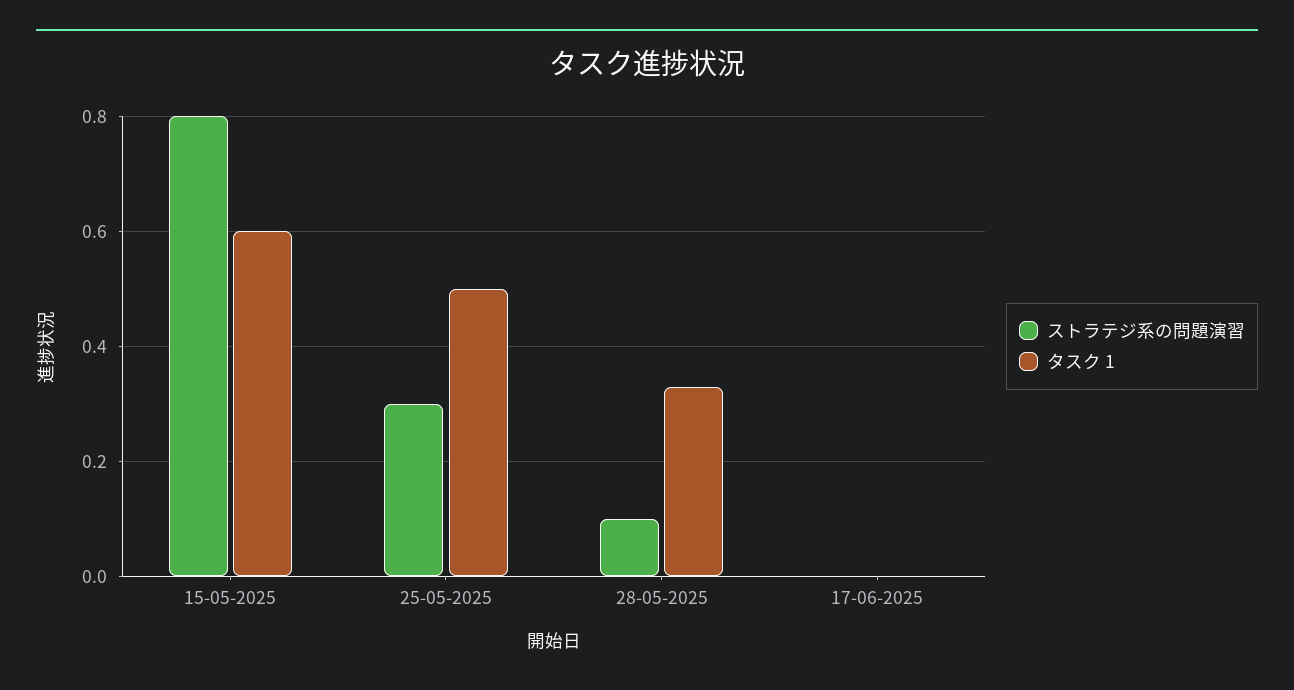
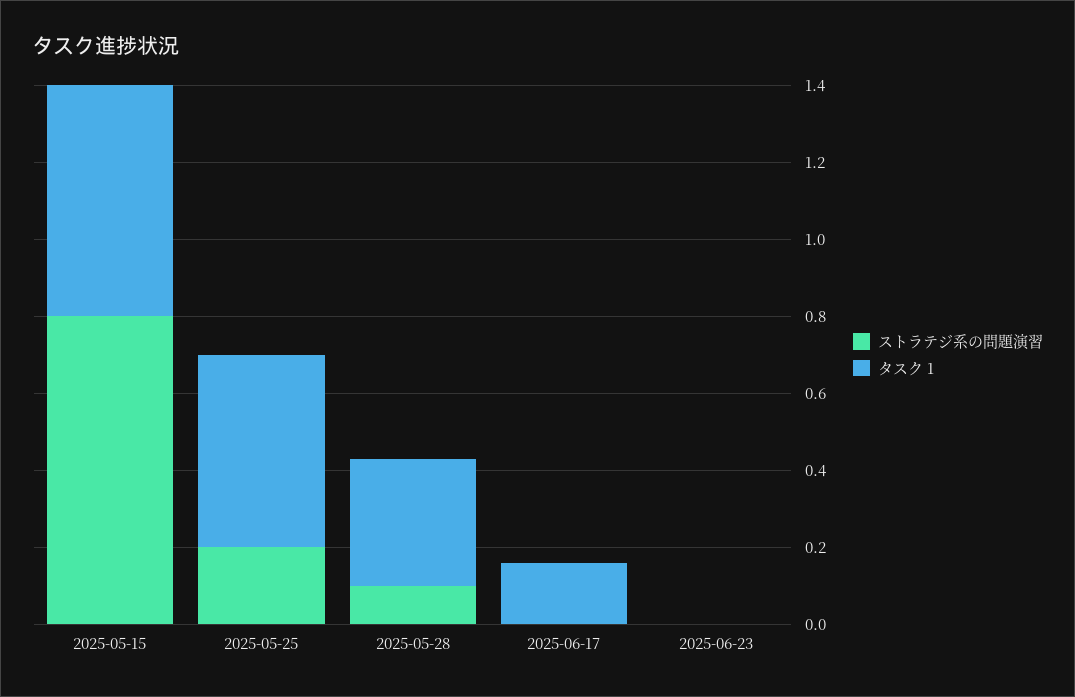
ストラテジ系の問題演習, 25-05-2025: 0.3 -> 0.2
タスク 1, 17-06-2025: 0 -> 0.15
ストラテジ系の問題演習, 2025-06-23: none -> 0
タスク 1, 2025-06-23: none -> 0

